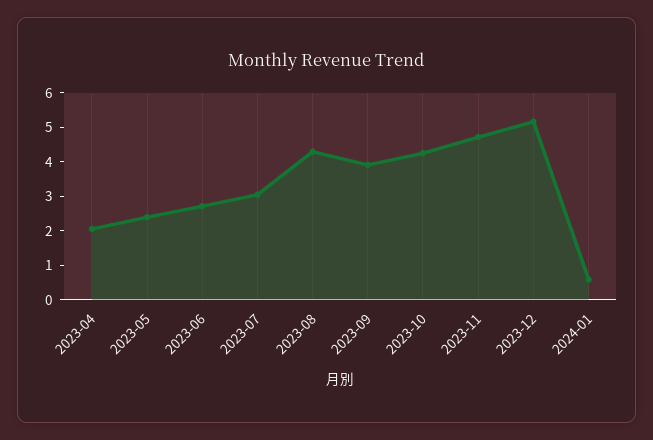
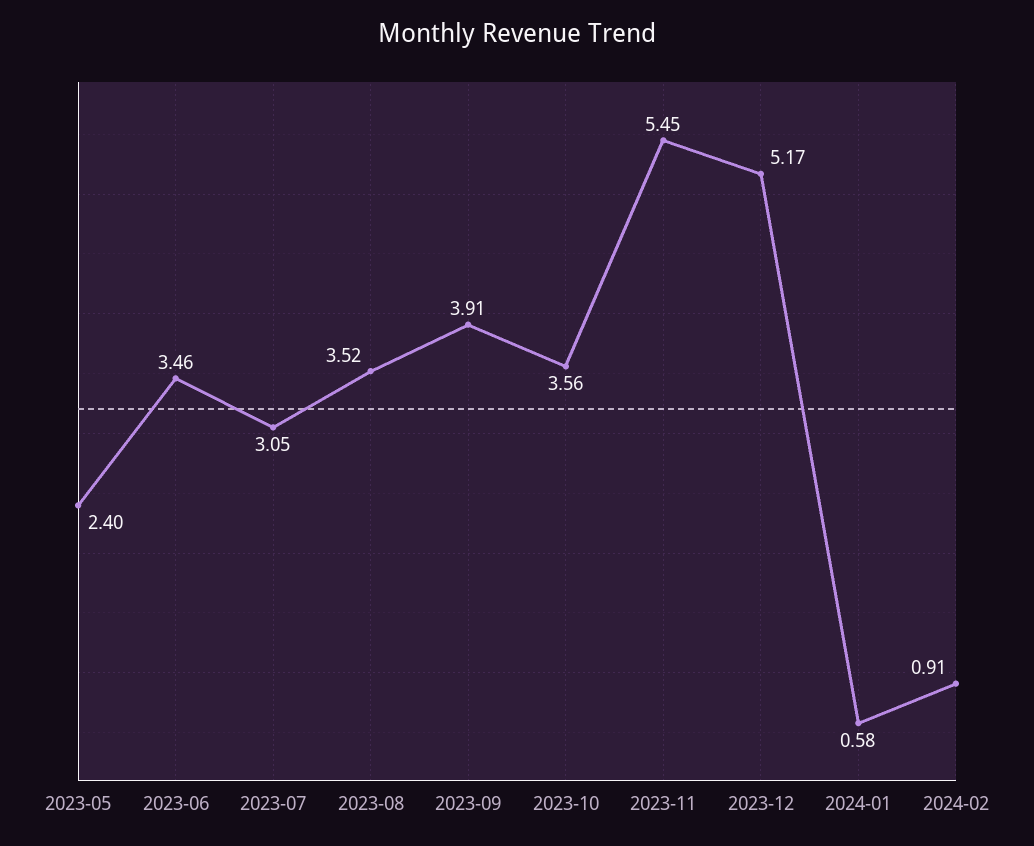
2023-04: 2 -> none
2023-06: 2.75 -> 3.46
2023-08: 4.25 -> 3.52
2023-10: 4.25 -> 3.56
2023-11: 4.75 -> 5.45
2024-02: none -> 0.91

